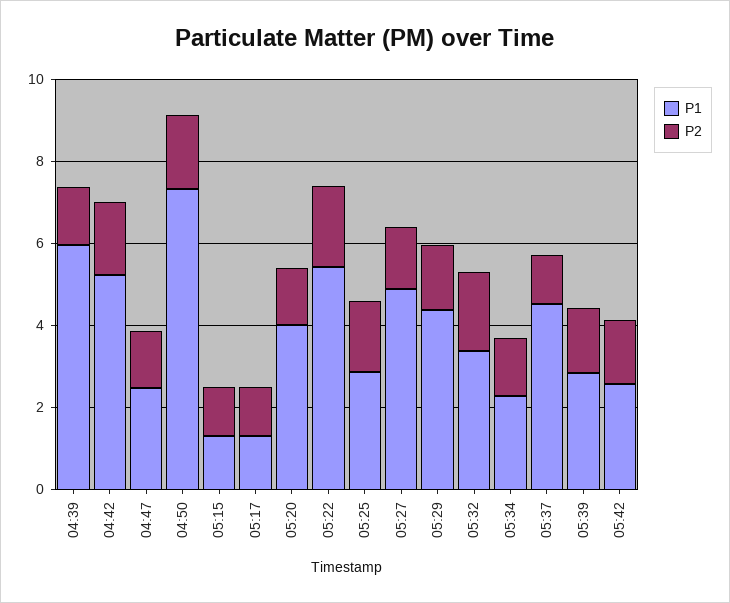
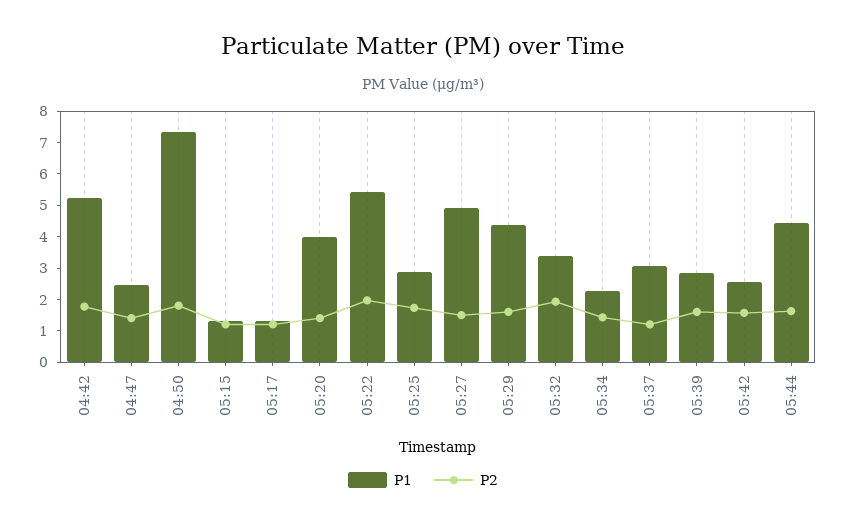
P1, 04:39: 6 -> none
P2, 04:39: 1.5 -> none
P1, 05:37: 4.5 -> 3
P1, 05:44: none -> 4.5
P2, 05:44: none -> 1.5

